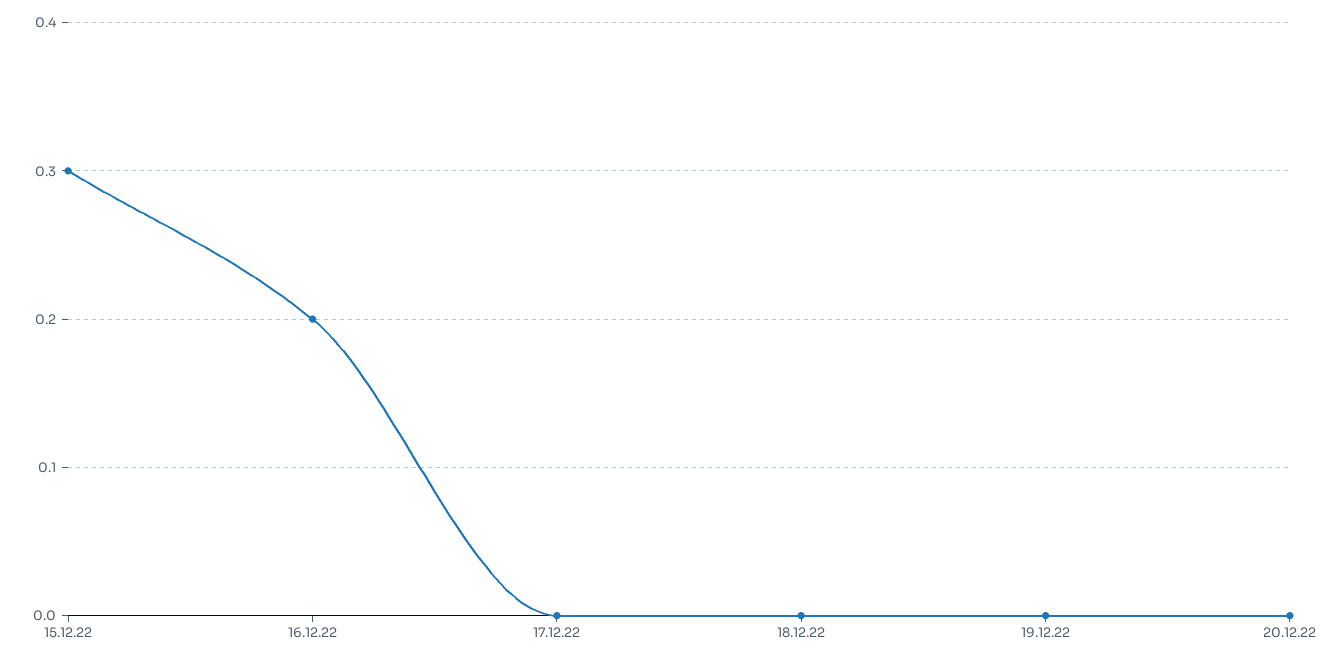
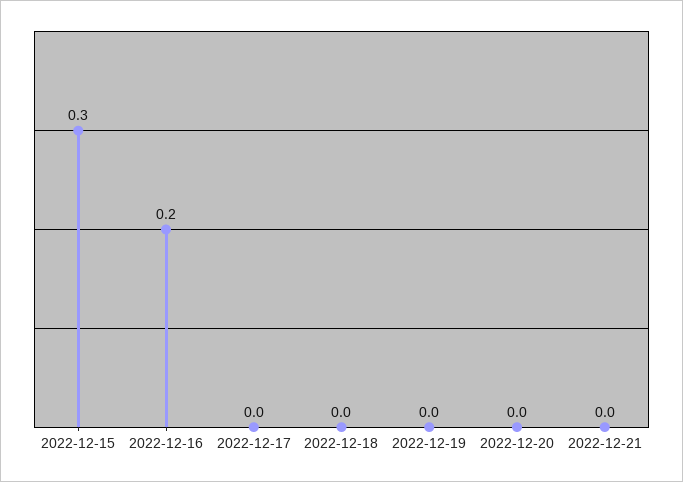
2022-12-21: none -> 0

